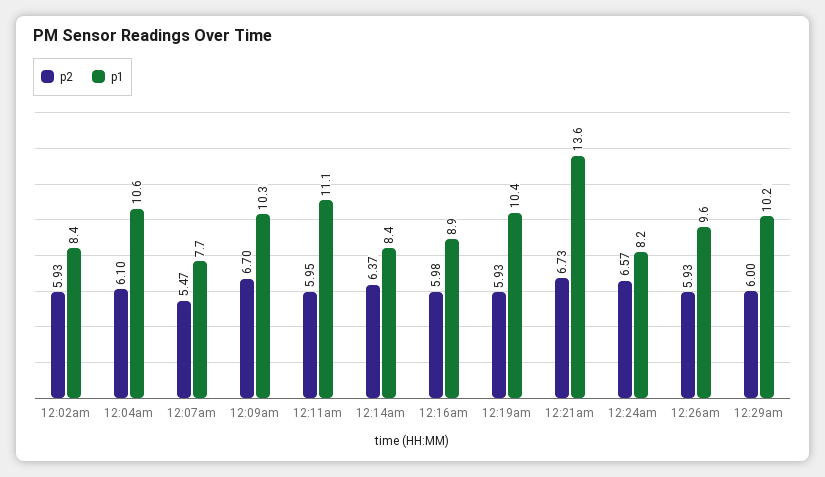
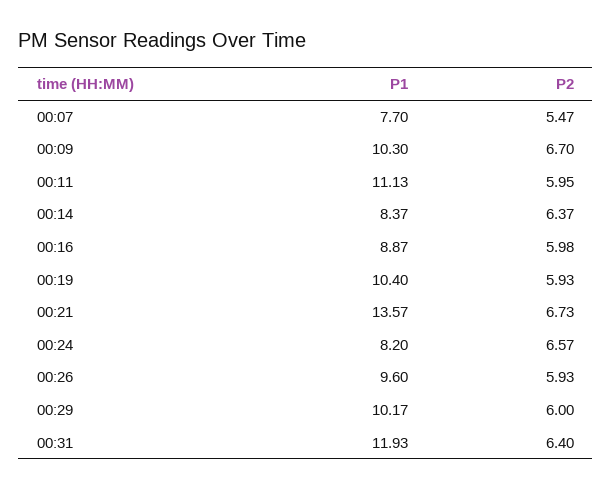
p2, 12:02am: 5.93 -> none
p1, 12:02am: 8.4 -> none
p2, 12:04am: 6.1 -> none
p1, 12:04am: 10.6 -> none
p1, 00:31: none -> 11.93
p2, 00:31: none -> 6.4

